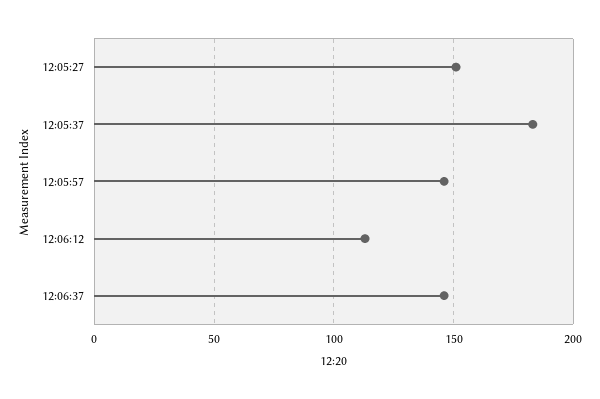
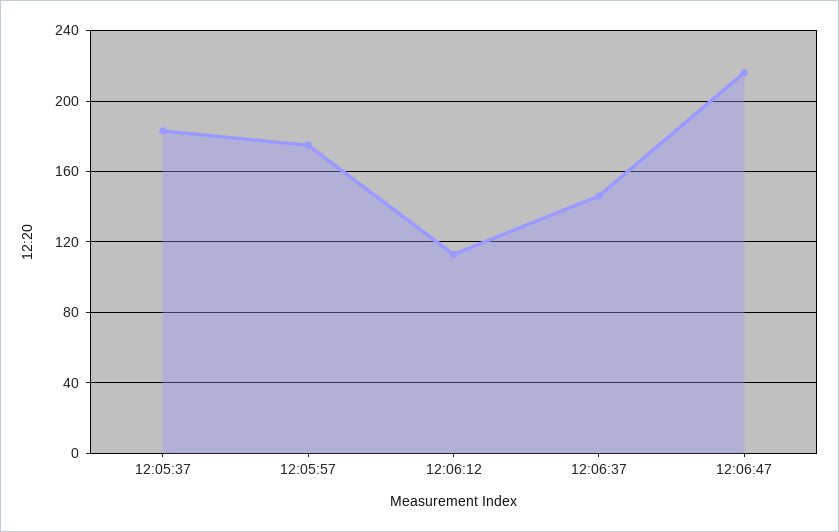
12:05:27: 150 -> none
12:05:57: 145 -> 175
12:06:47: none -> 215

